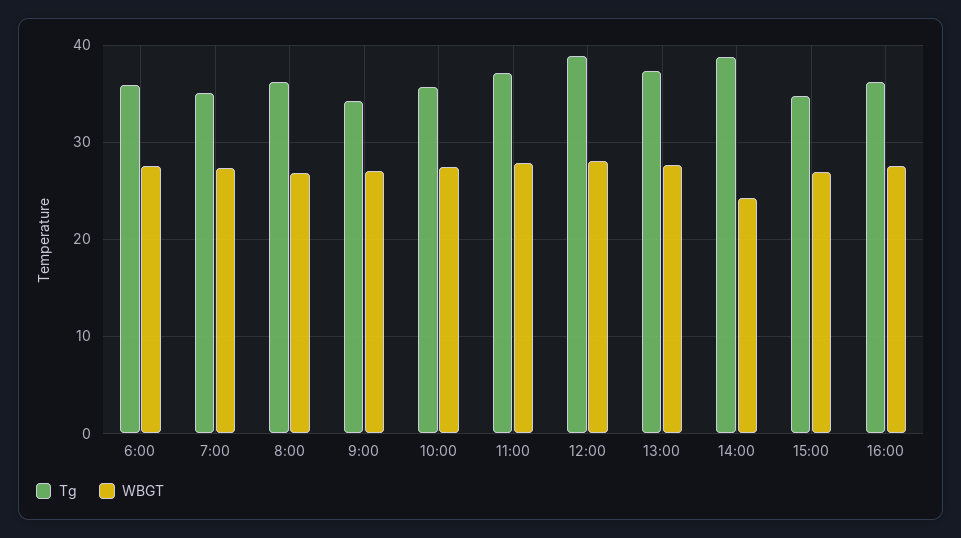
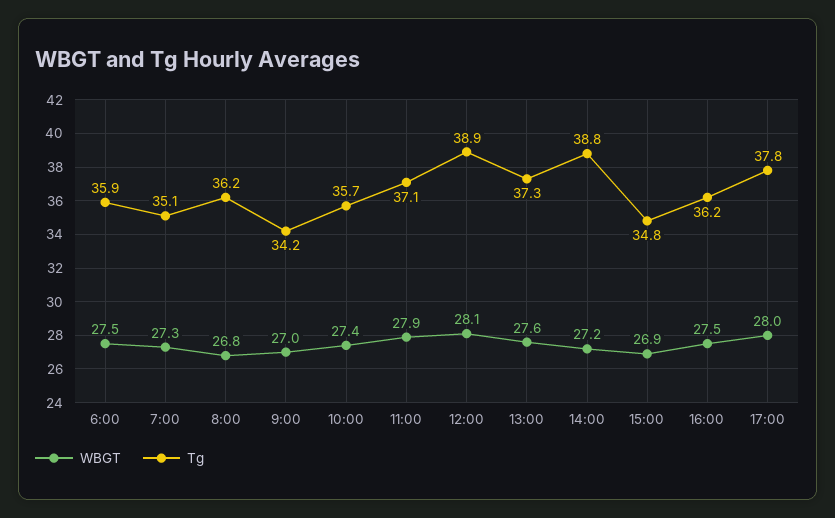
WBGT, 14:00: 24 -> 27.2
WBGT, 17:00: none -> 28
Tg, 17:00: none -> 37.8

